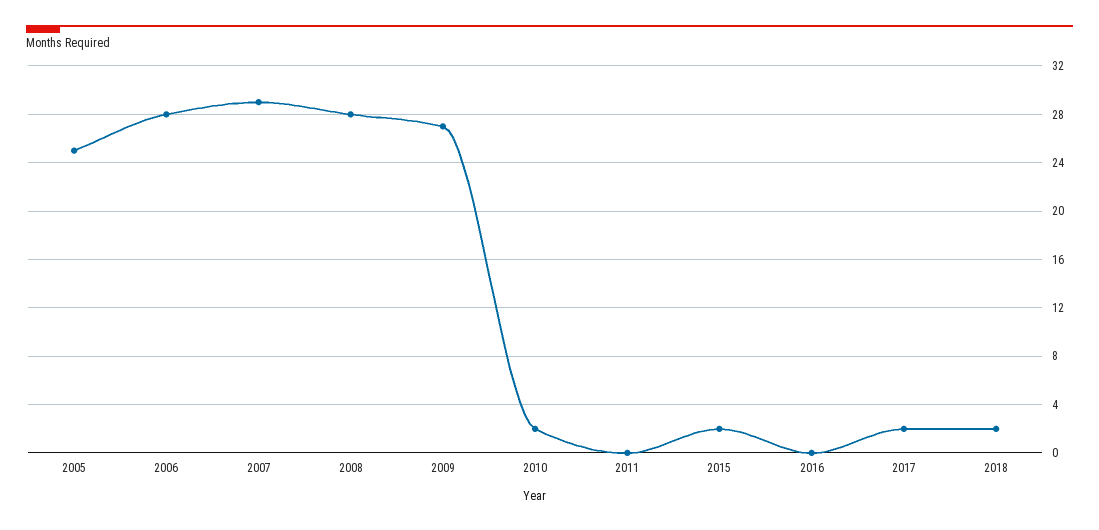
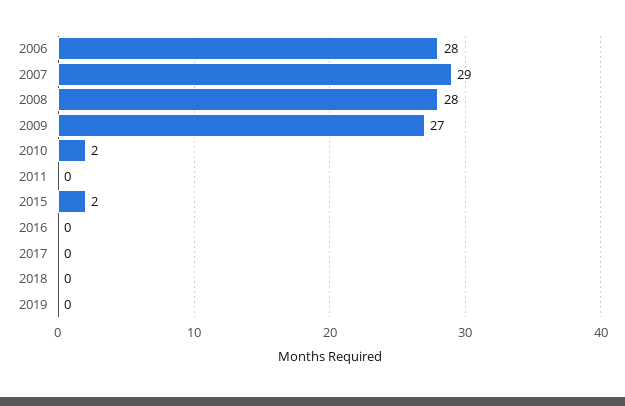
2005: 25 -> none
2017: 2 -> 0
2018: 2 -> 0
2019: none -> 0

